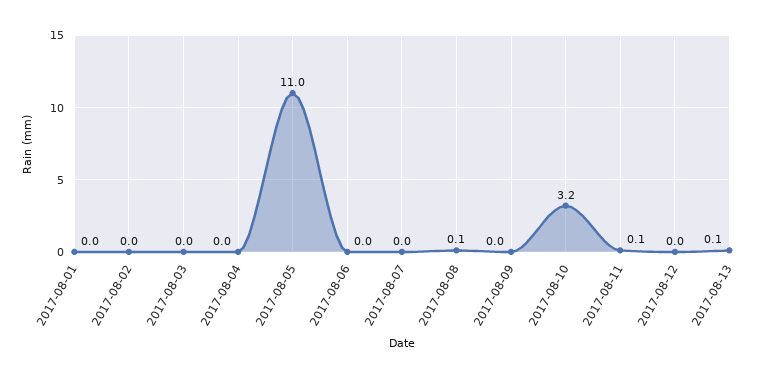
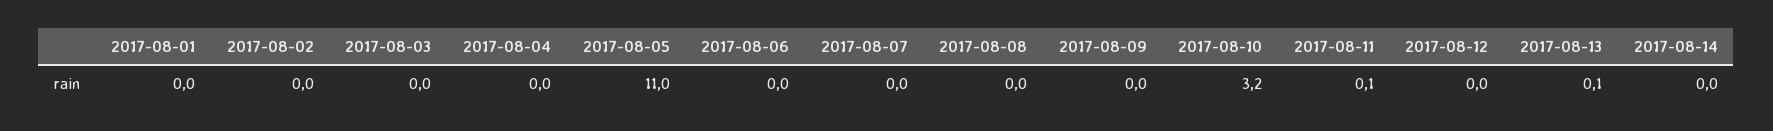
2017-08-08: 0.1 -> 0
2017-08-14: none -> 0

